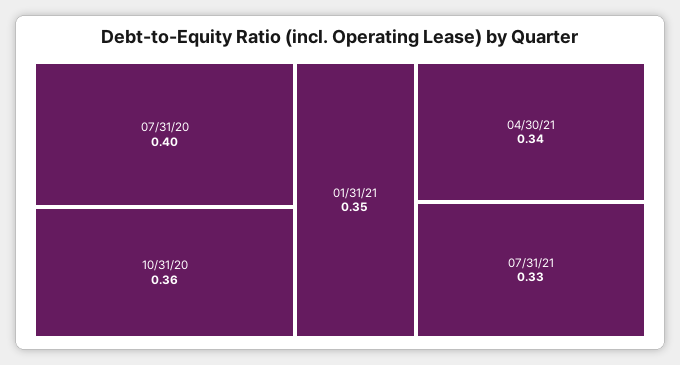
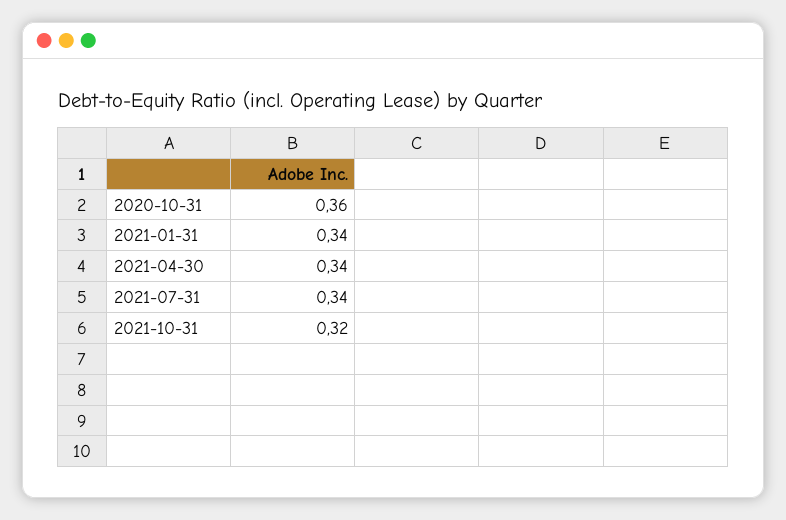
07/31/20: 0.4 -> none
01/31/21: 0.35 -> 0.34
07/31/21: 0.33 -> 0.34
2021-10-31: none -> 0.32

